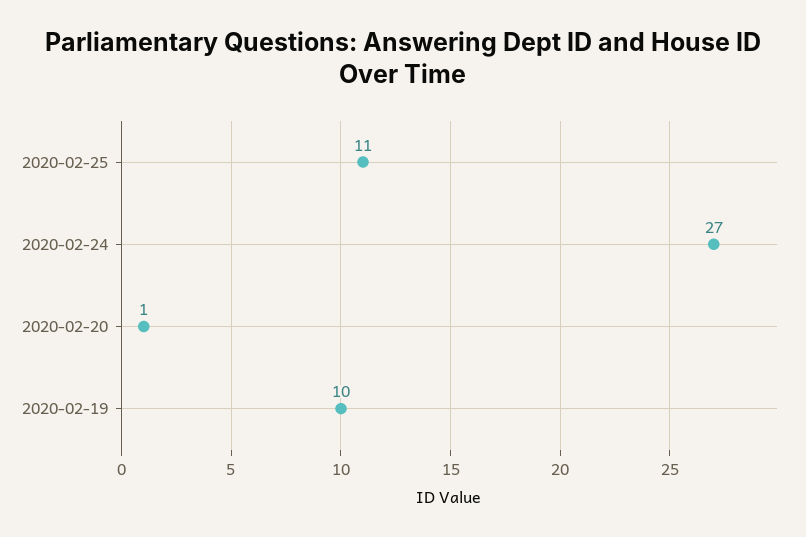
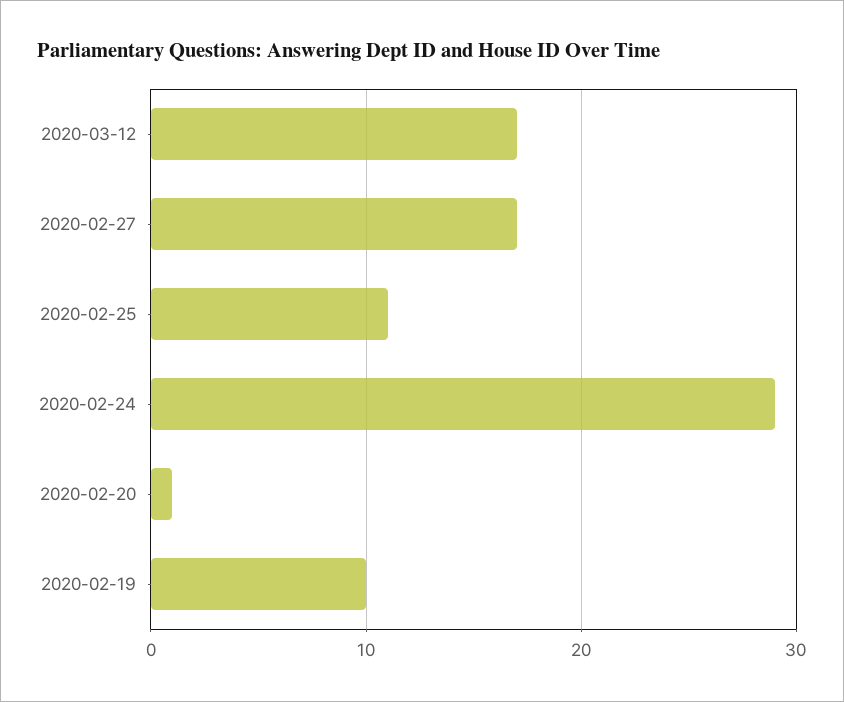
2020-02-24: 27 -> 29
2020-03-12: none -> 17
2020-02-27: none -> 17

